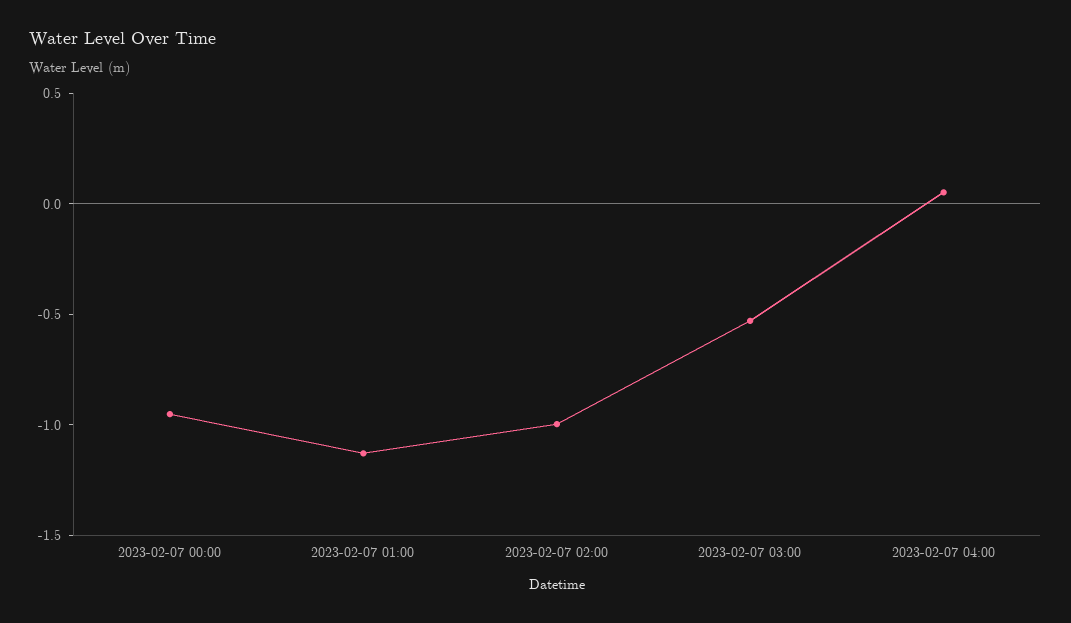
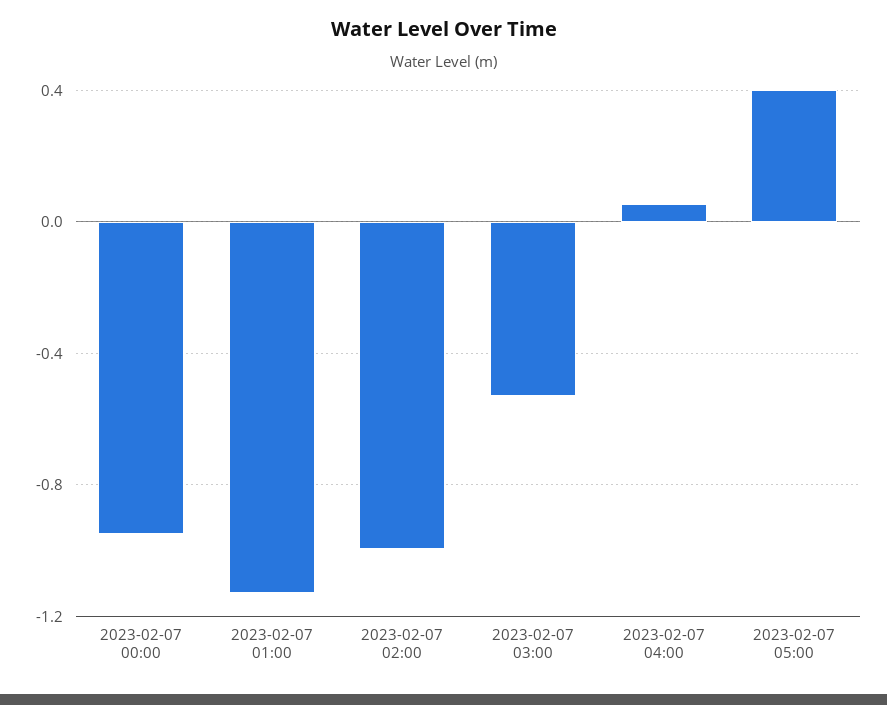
2023-02-07 05:00: none -> 0.4

